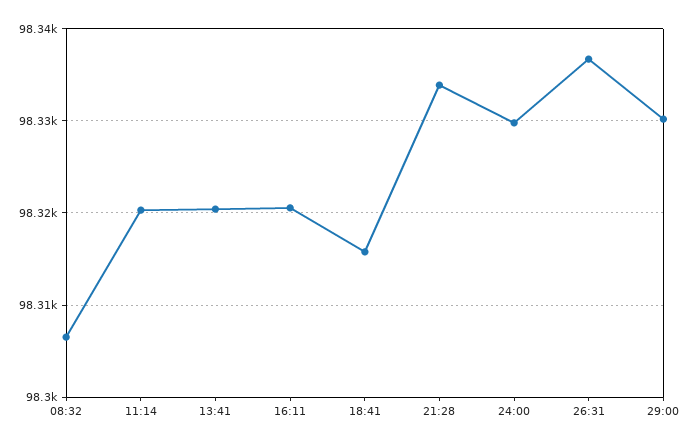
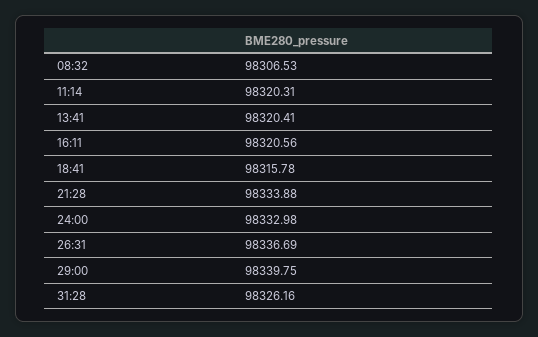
24:00: 98330 -> 98332.98
29:00: 98330 -> 98339.75
31:28: none -> 98326.16

